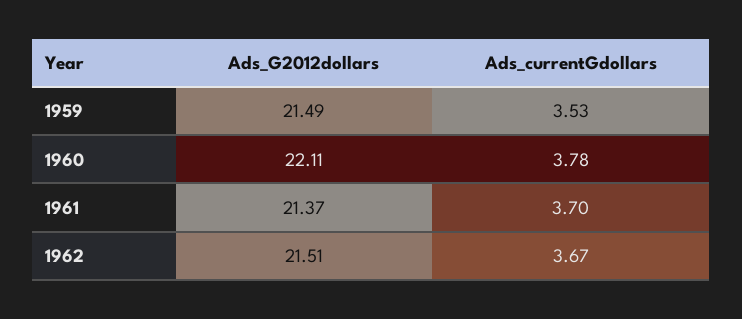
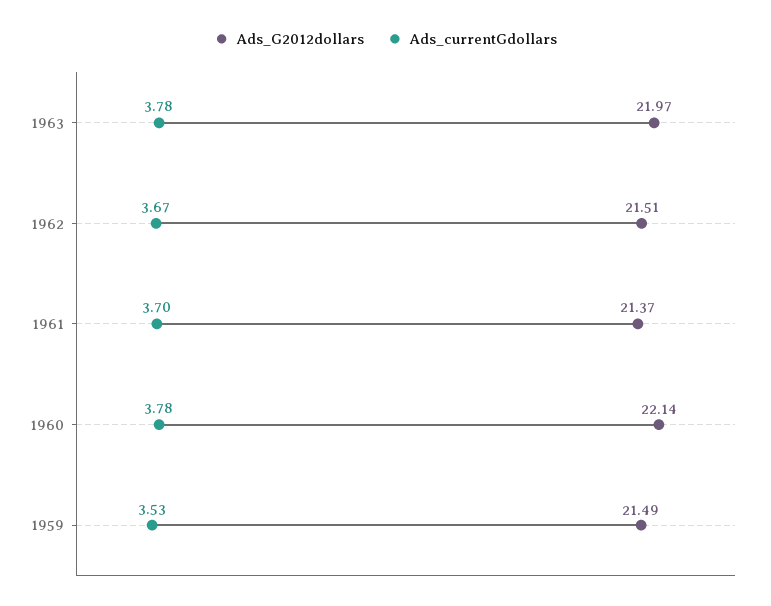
Ads_G2012dollars, 1960: 22.11 -> 22.14
Ads_G2012dollars, 1963: none -> 21.97
Ads_currentGdollars, 1963: none -> 3.78

